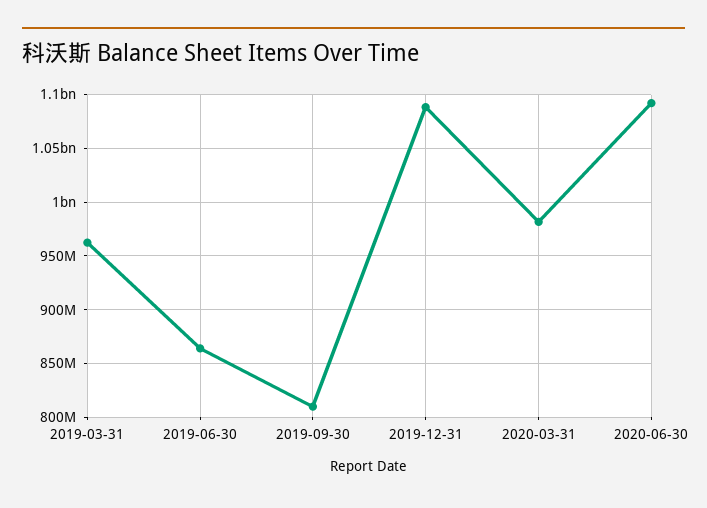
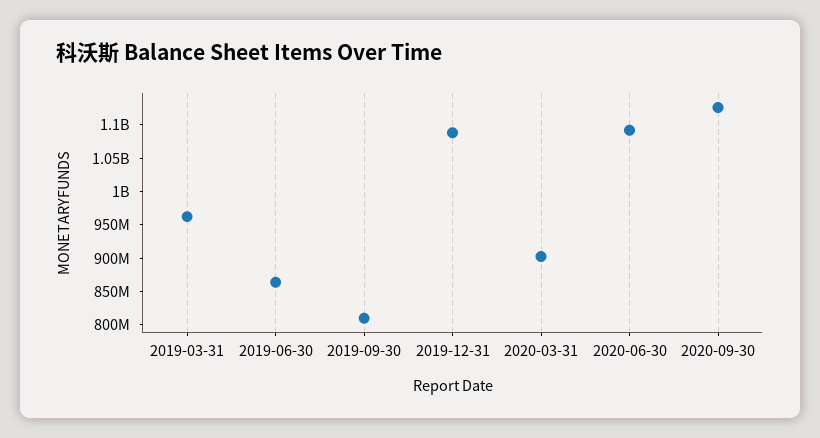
2020-03-31: 980000000 -> 900000000
2020-09-30: none -> 1125000000

